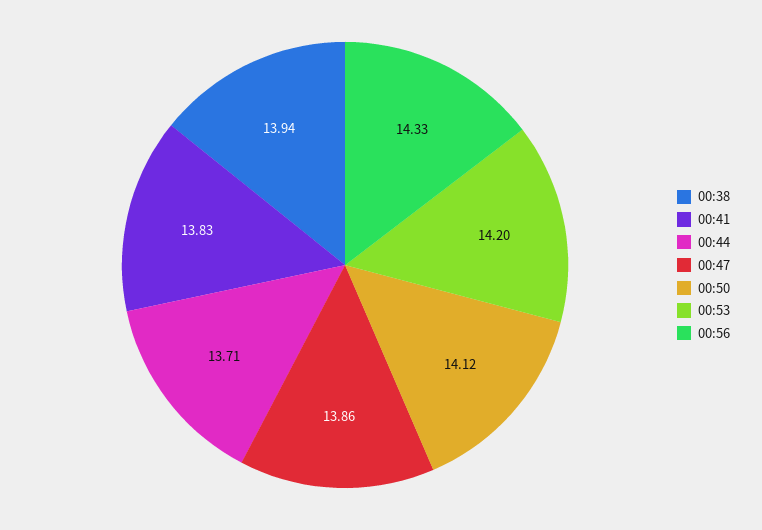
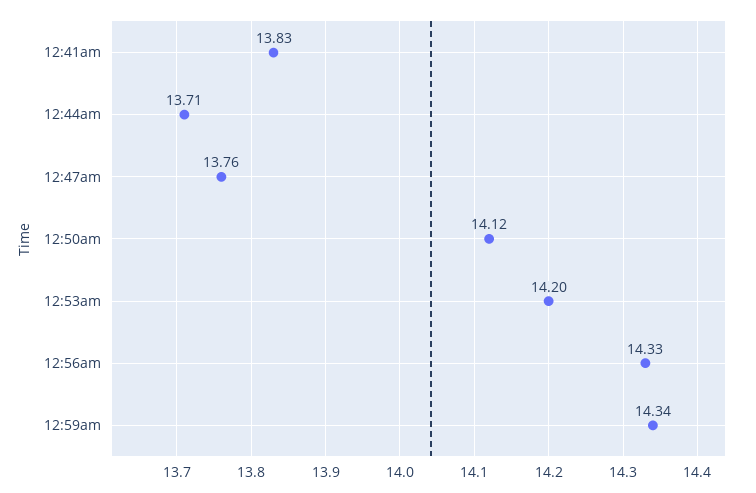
00:38: 13.94 -> none
00:47: 13.86 -> 13.76
12:59am: none -> 14.34

